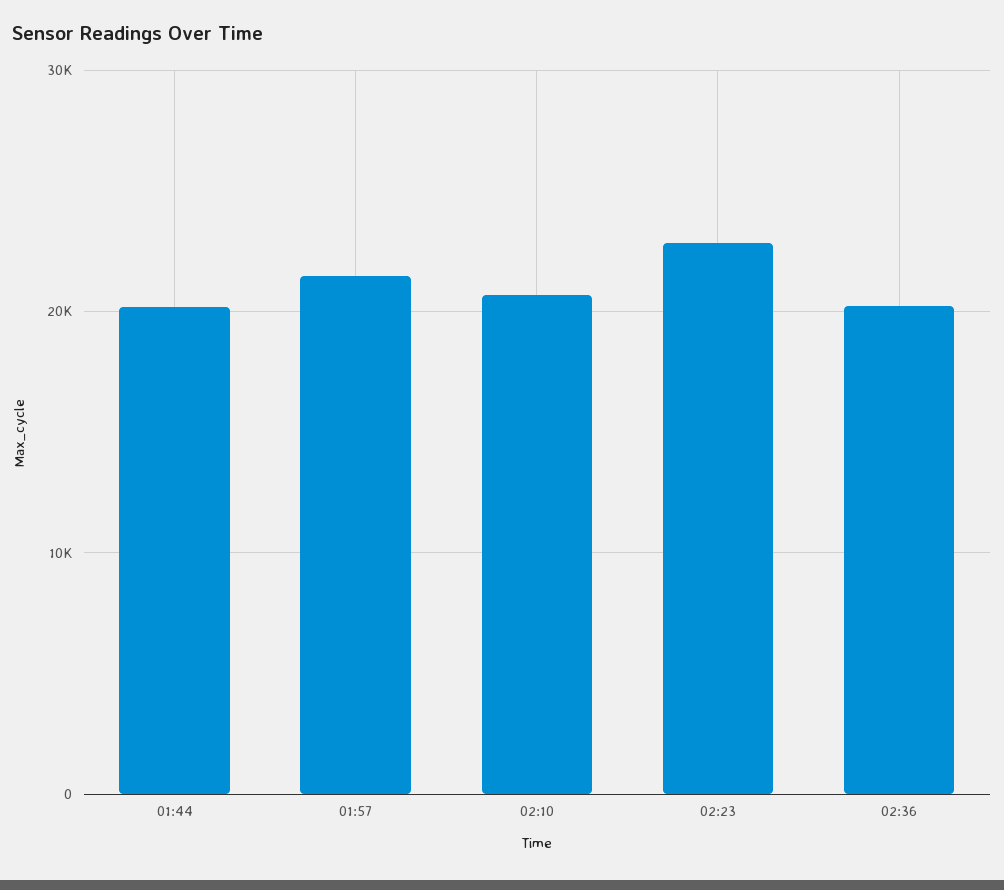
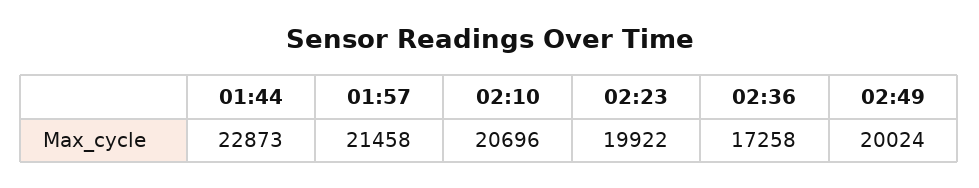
01:44: 20000 -> 22873
02:23: 23000 -> 19922
02:36: 20000 -> 17258
02:49: none -> 20024

